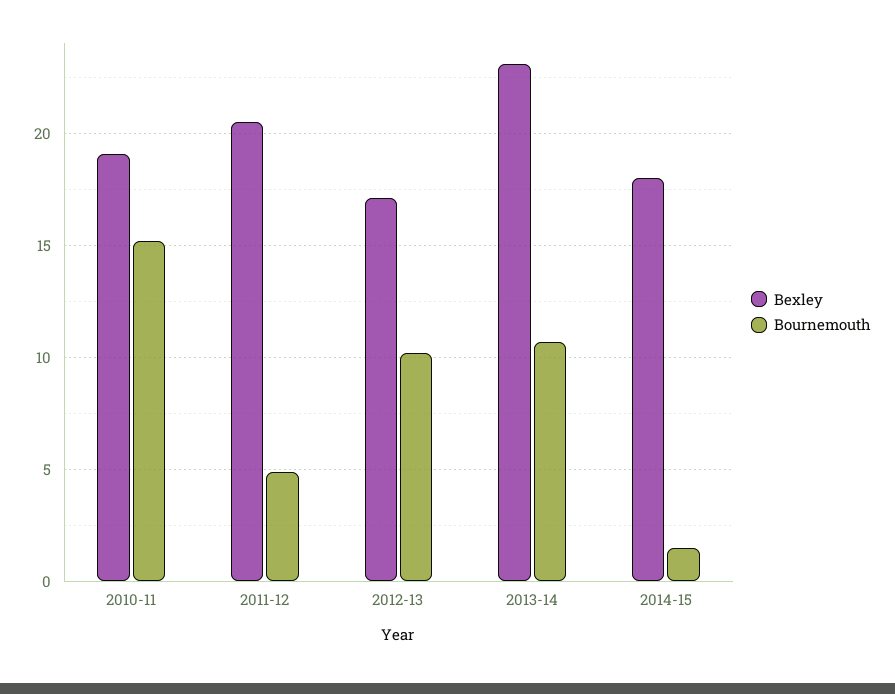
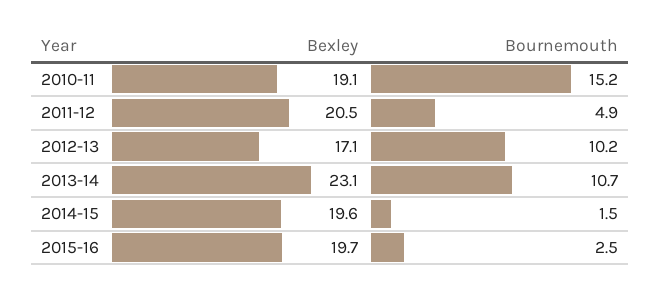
Bexley, 2014-15: 18 -> 19.6
Bexley, 2015-16: none -> 19.7
Bournemouth, 2015-16: none -> 2.5

